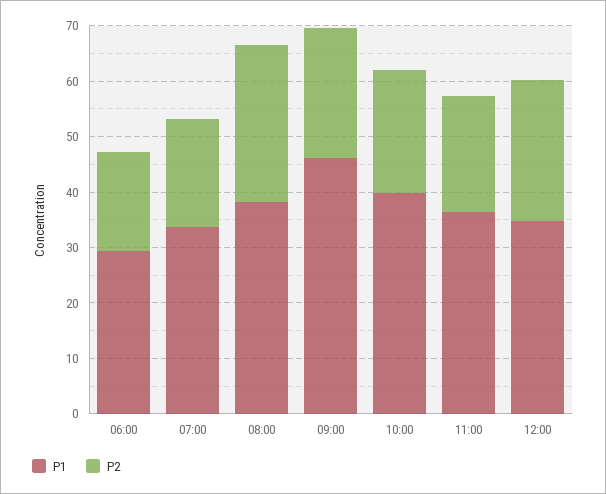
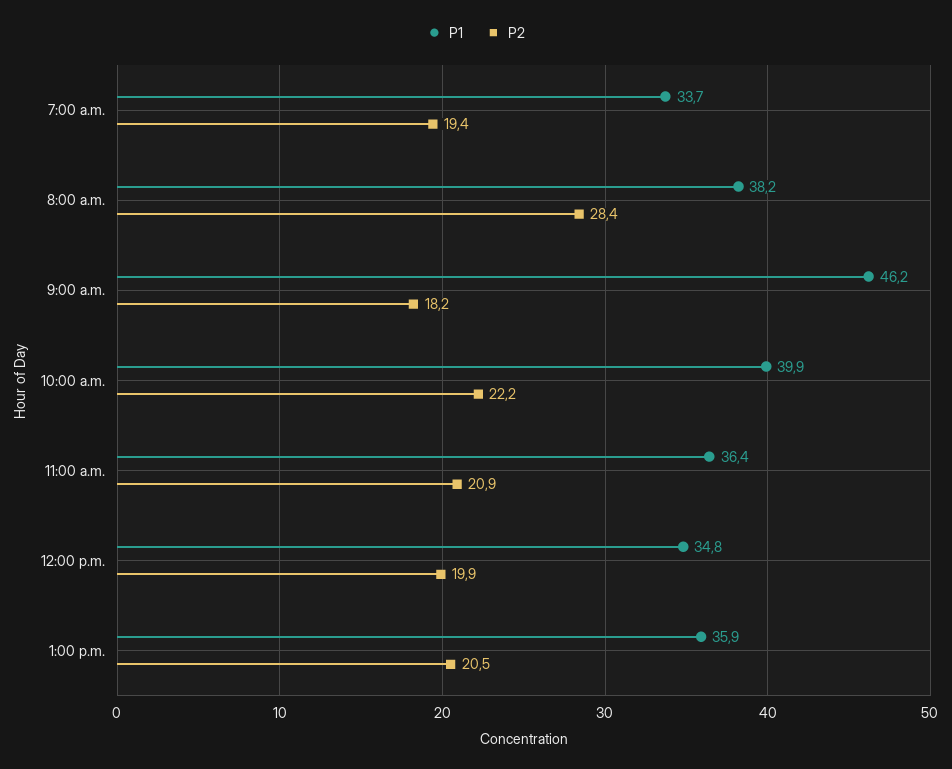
P1, 06:00: 30 -> none
P2, 06:00: 18 -> none
P2, 09:00: 24 -> 18.2
P2, 12:00: 26 -> 19.9
P1, 1:00 p.m.: none -> 35.9
P2, 1:00 p.m.: none -> 20.5

